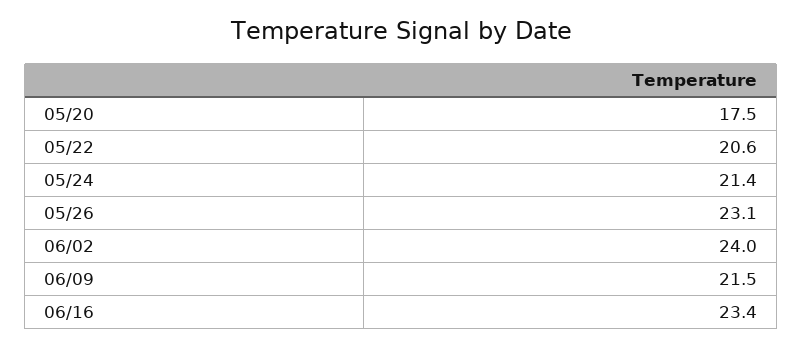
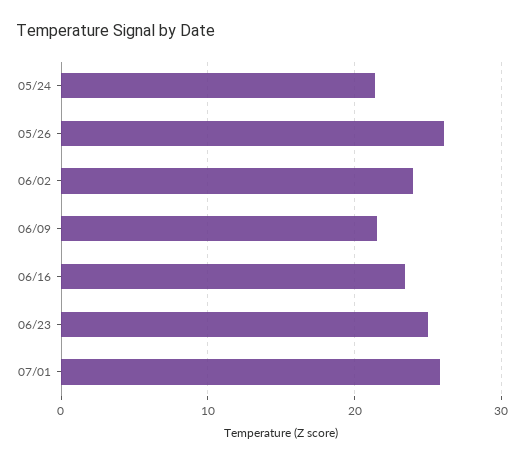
05/20: 17.5 -> none
05/22: 20.6 -> none
05/26: 23.1 -> 26
06/23: none -> 25
07/01: none -> 26

